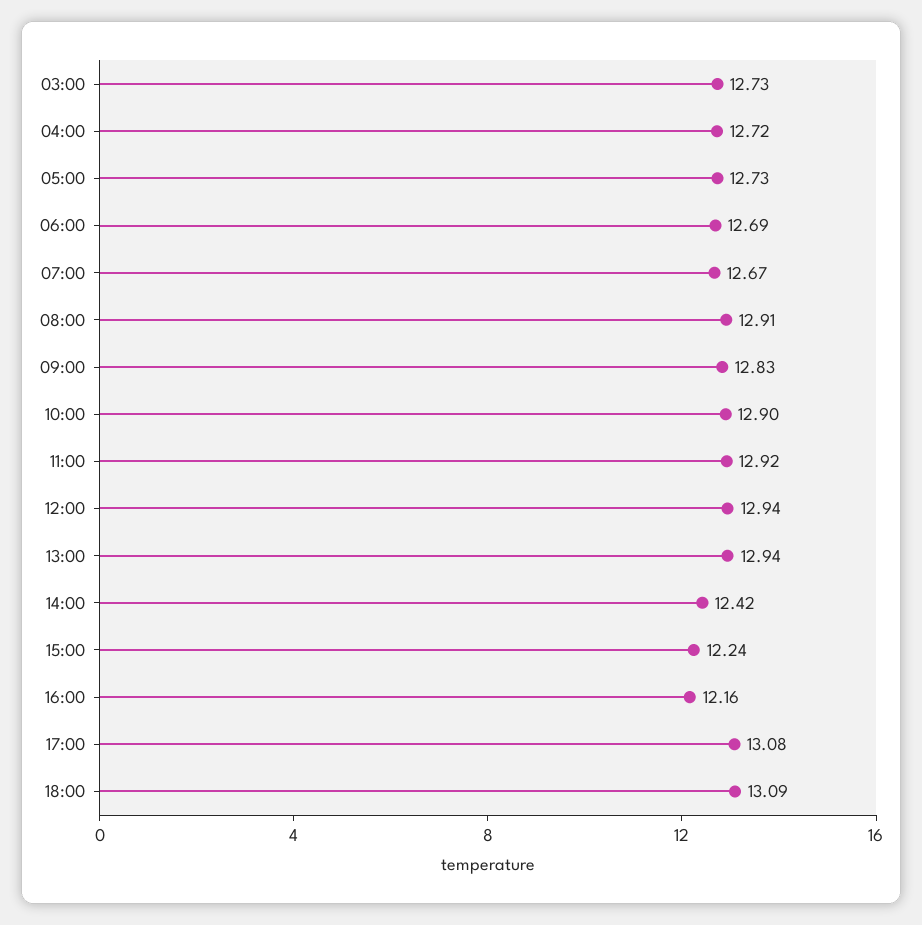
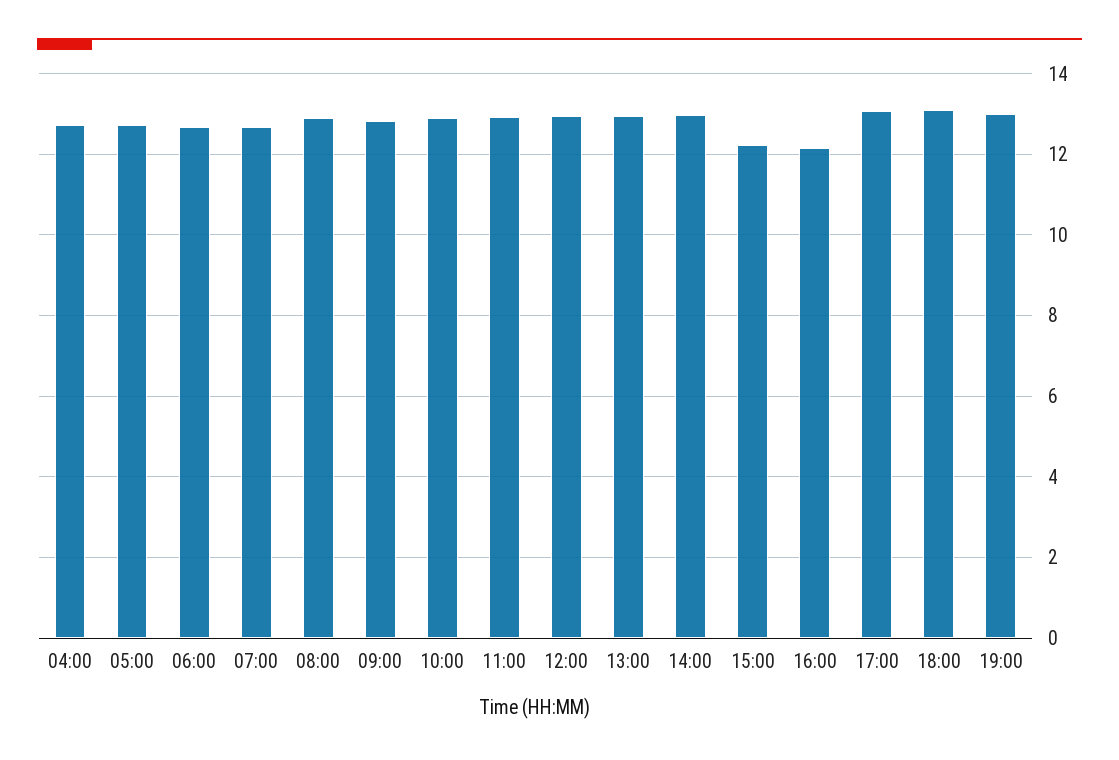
03:00: 12.73 -> none
14:00: 12.42 -> 13
19:00: none -> 13

